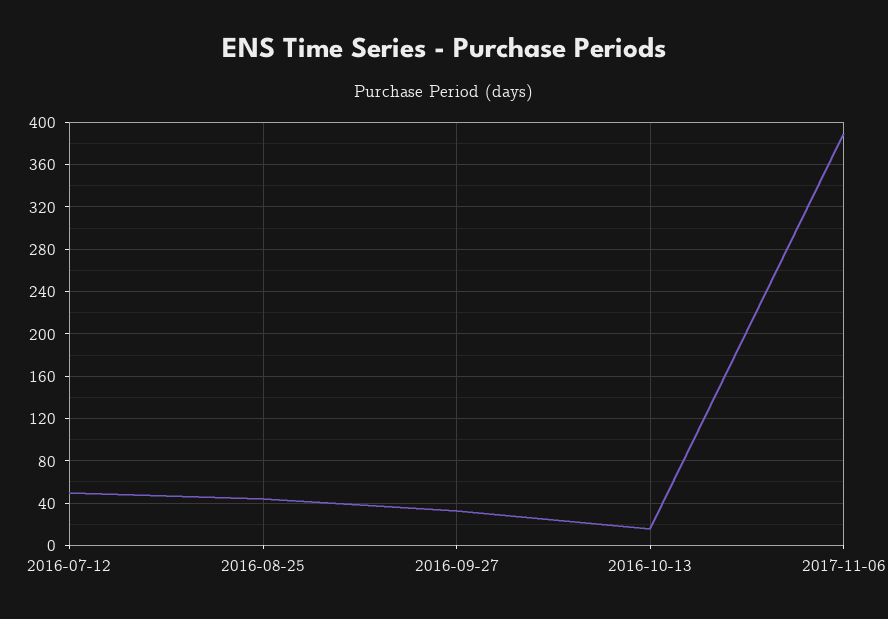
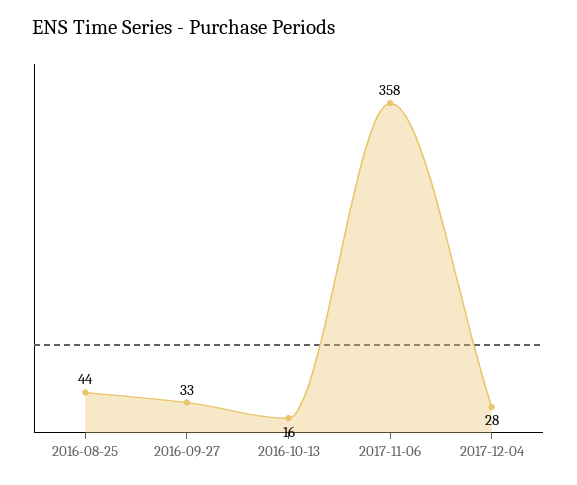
2016-07-12: 50 -> none
2017-11-06: 390 -> 358
2017-12-04: none -> 28

